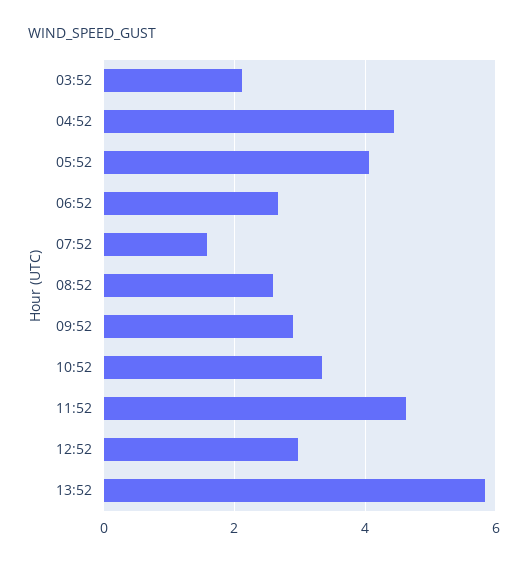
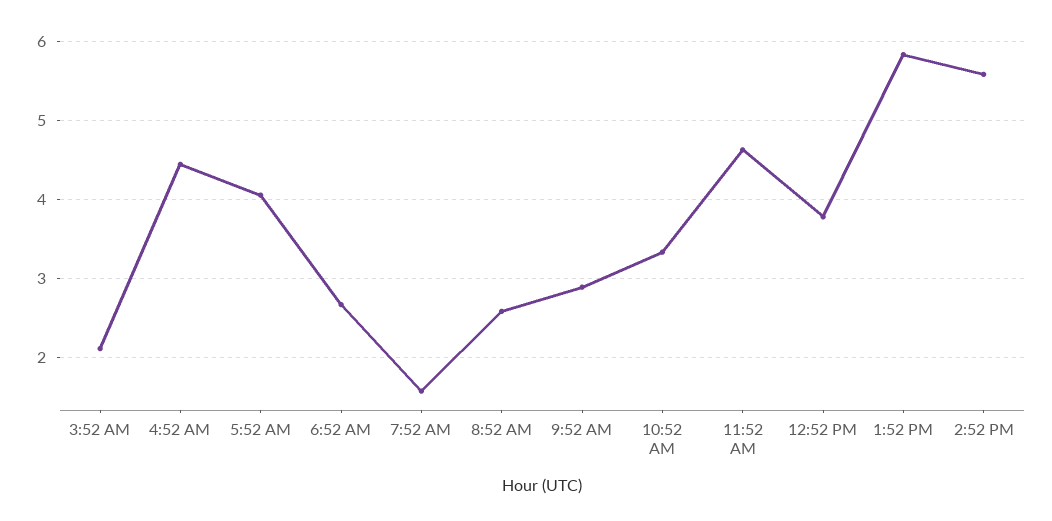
12:52: 3 -> 3.8
2:52 PM: none -> 5.6

